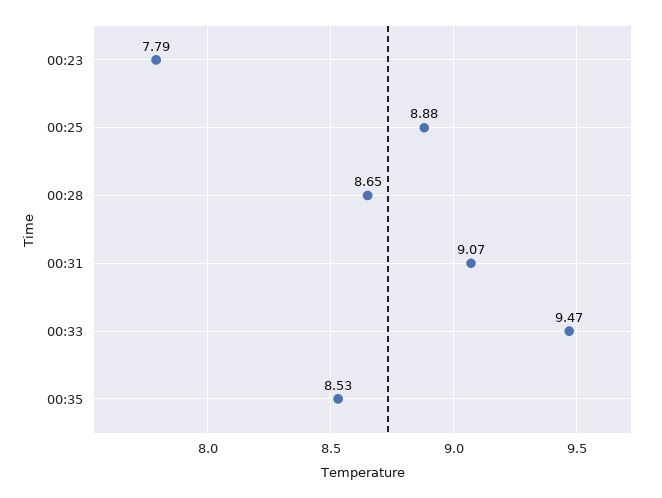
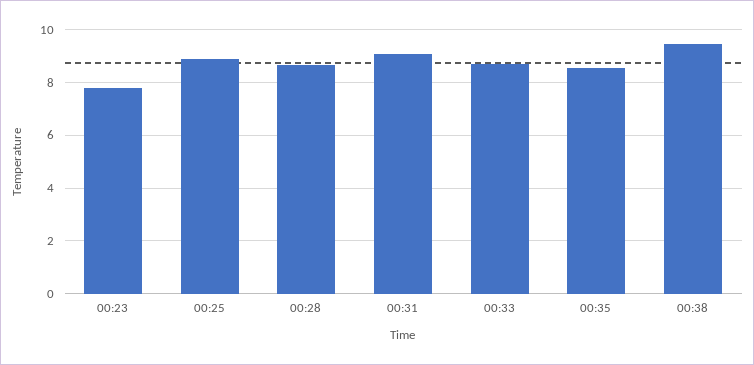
00:33: 9.47 -> 8.75
00:38: none -> 9.5

